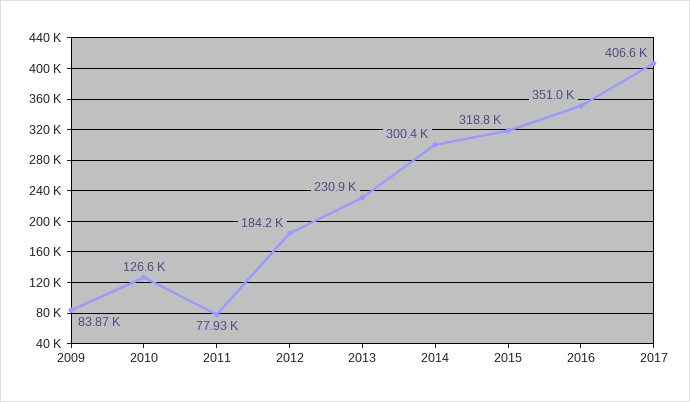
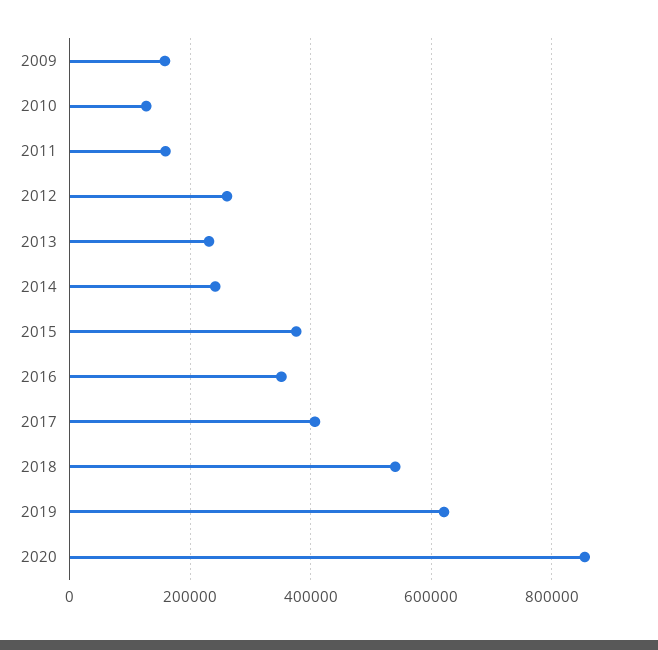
2009: 83870 -> 160000
2011: 77930 -> 160000
2012: 184200 -> 260000
2014: 300400 -> 240000
2015: 318800 -> 380000
2018: none -> 540000
2019: none -> 620000
2020: none -> 860000

